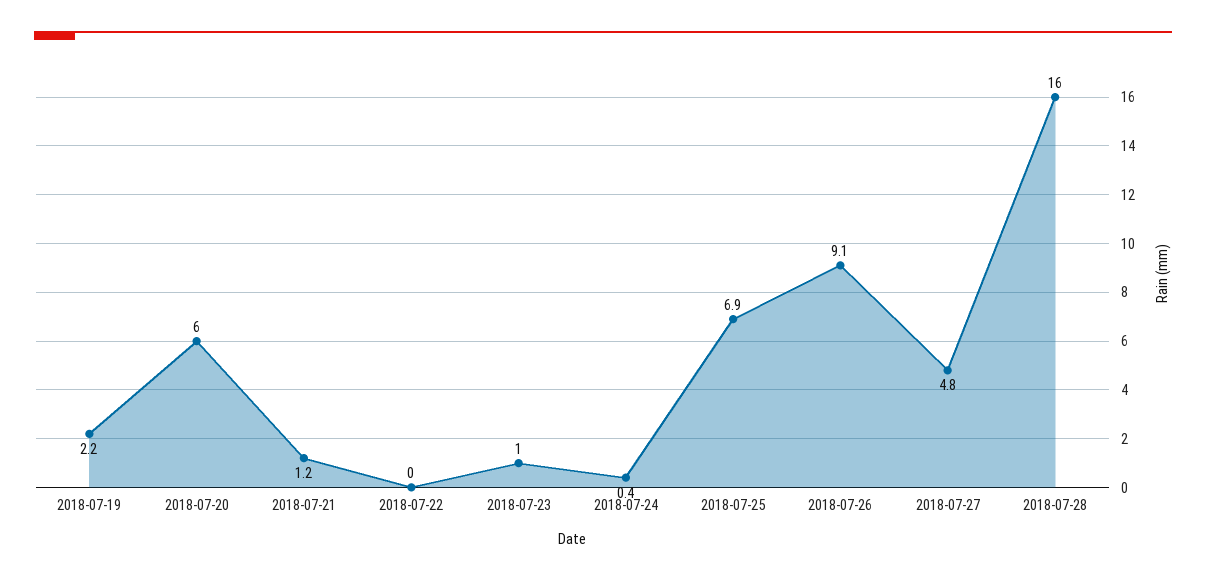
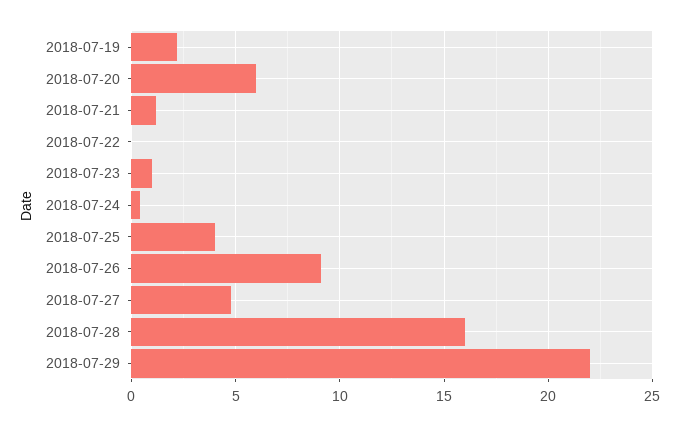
2018-07-25: 6.9 -> 4
2018-07-29: none -> 22

